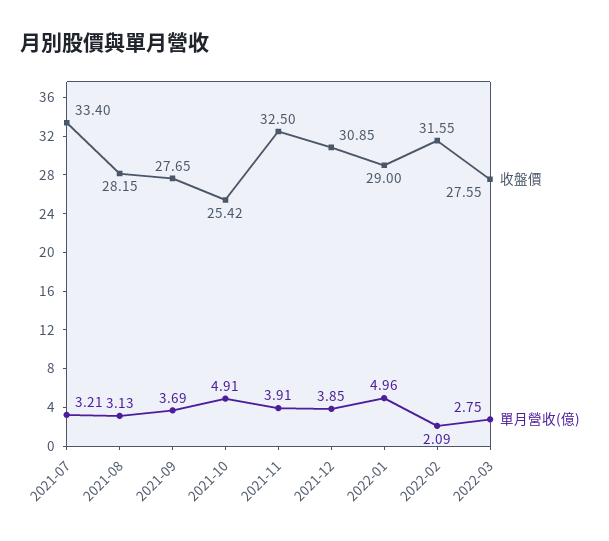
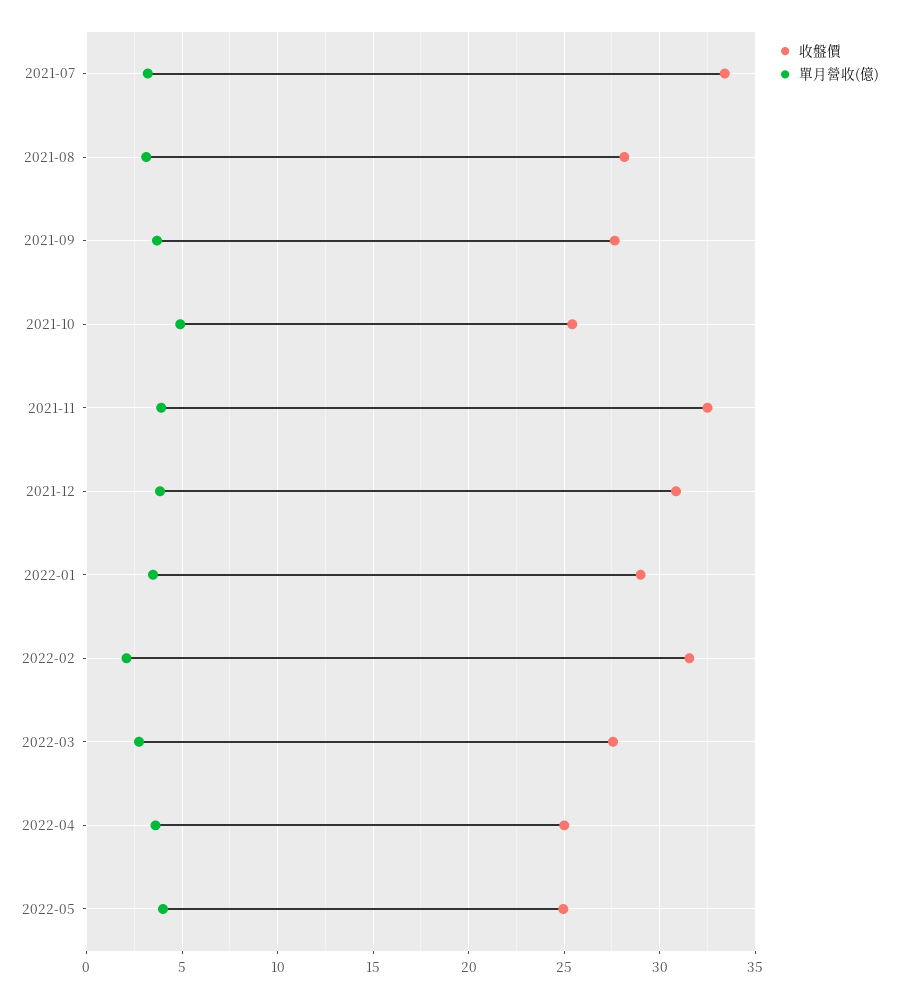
單月營收(億), 2022-01: 4.96 -> 3.5
收盤價, 2022-04: none -> 25
單月營收(億), 2022-04: none -> 3.5
收盤價, 2022-05: none -> 25
單月營收(億), 2022-05: none -> 4

